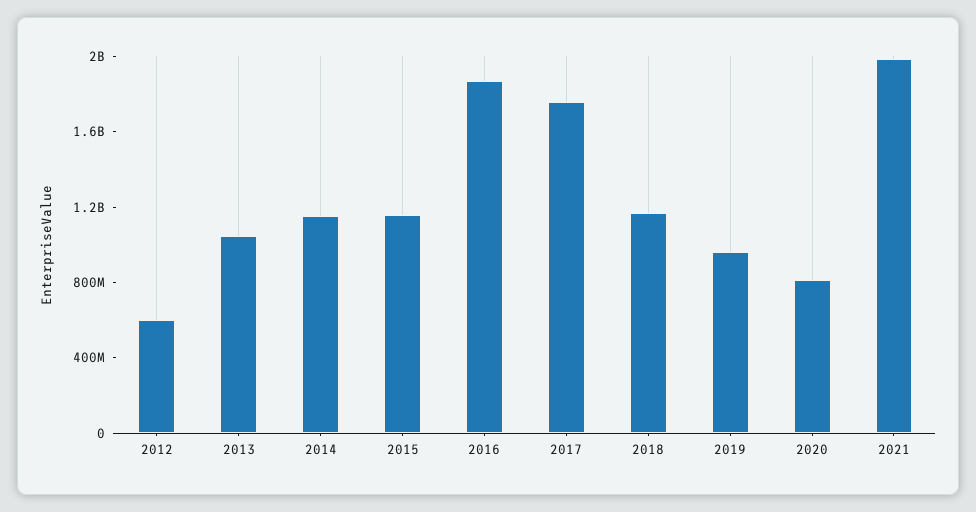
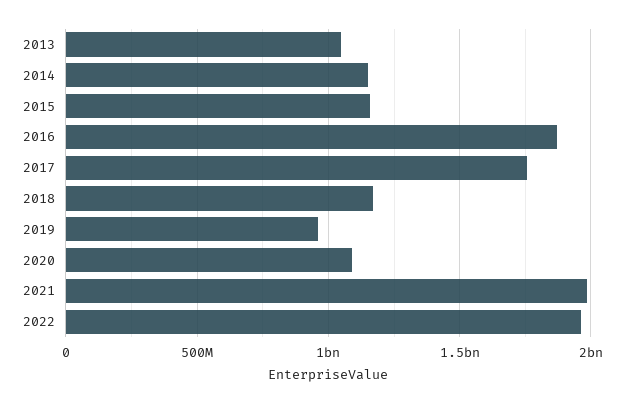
2012: 600000000 -> none
2020: 800000000 -> 1100000000
2022: none -> 1950000000

